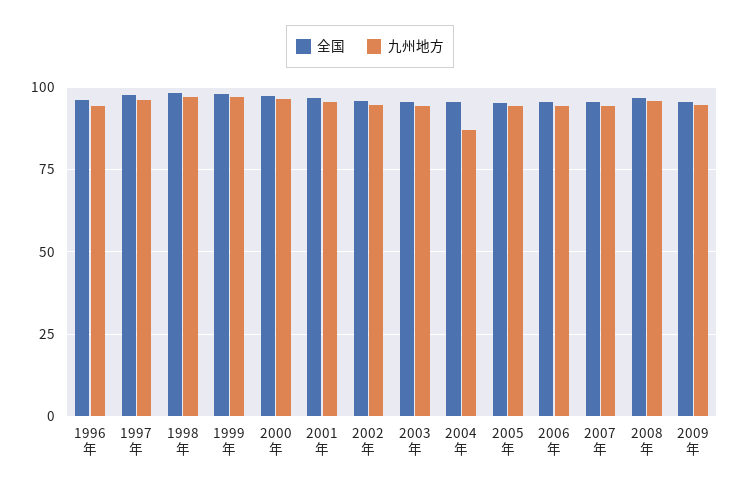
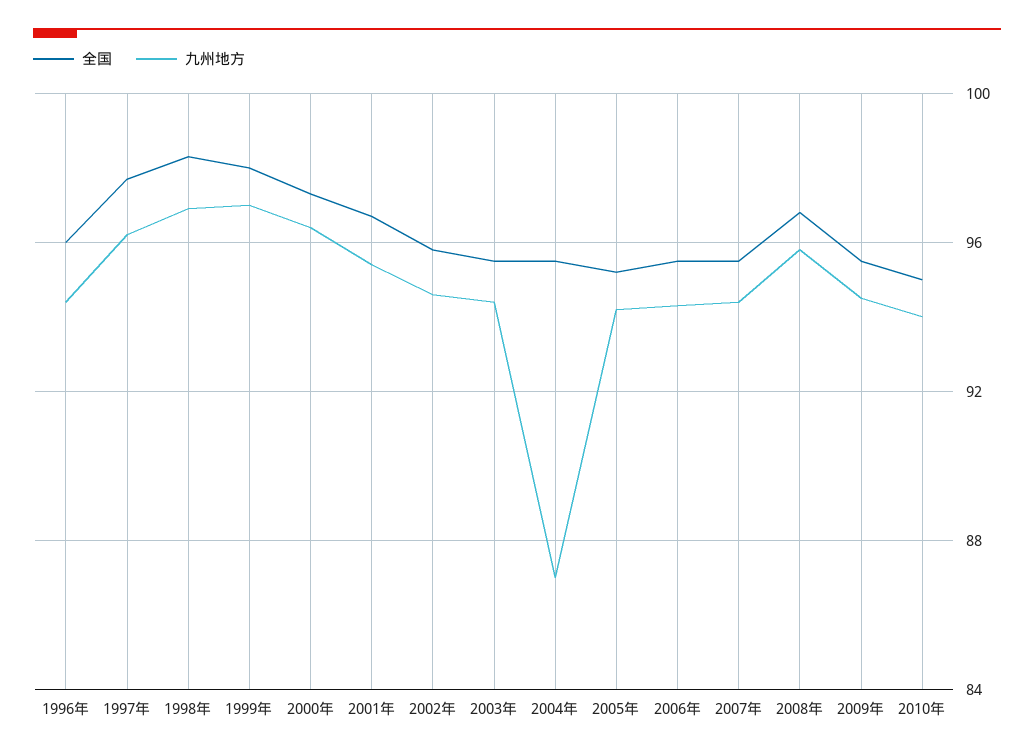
全国, 2010年: none -> 95
九州地方, 2010年: none -> 94

